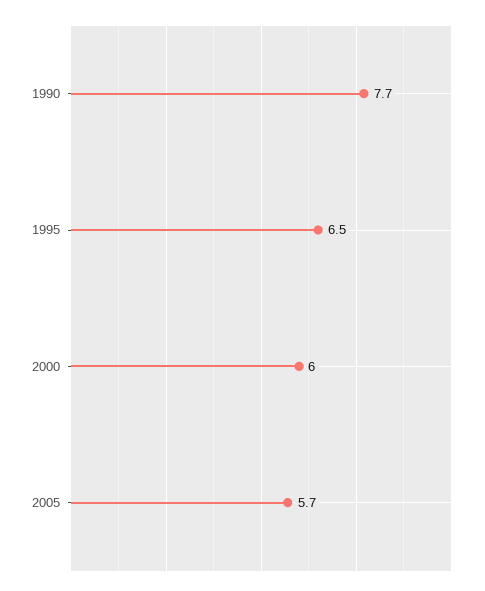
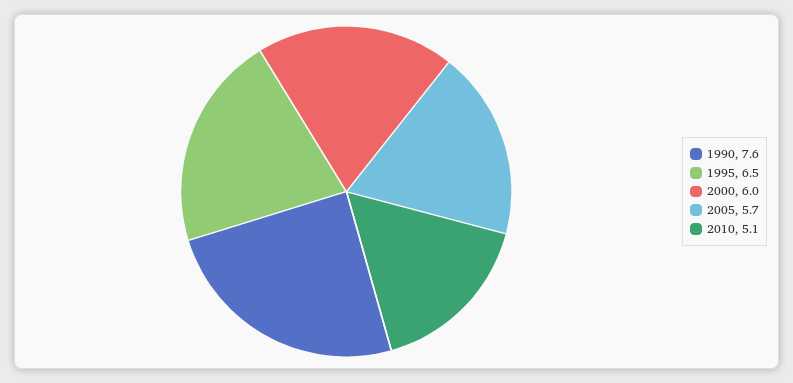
1990: 7.7 -> 7.6
2010: none -> 5.1

